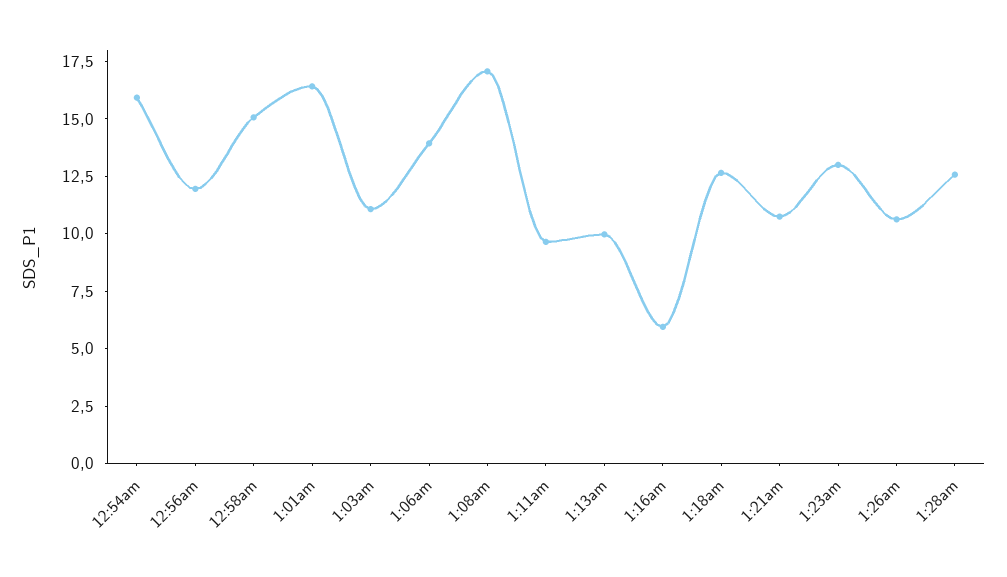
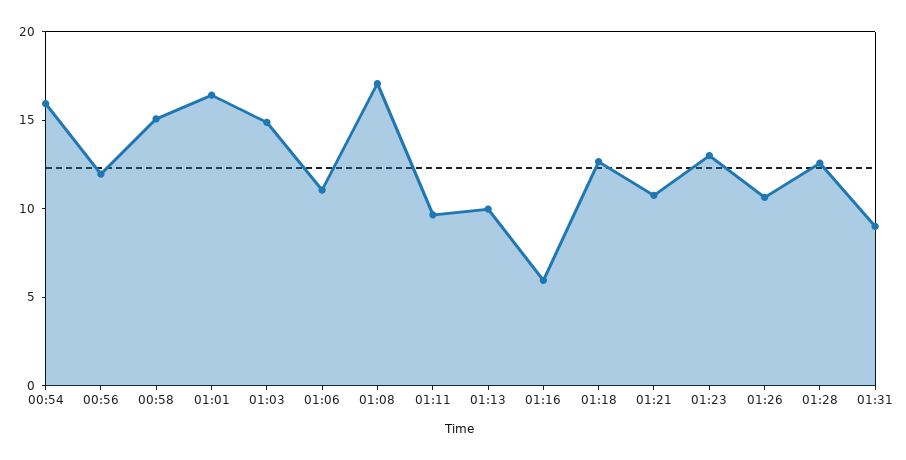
1:03am: 11 -> 15
1:06am: 14 -> 11
01:31: none -> 9

